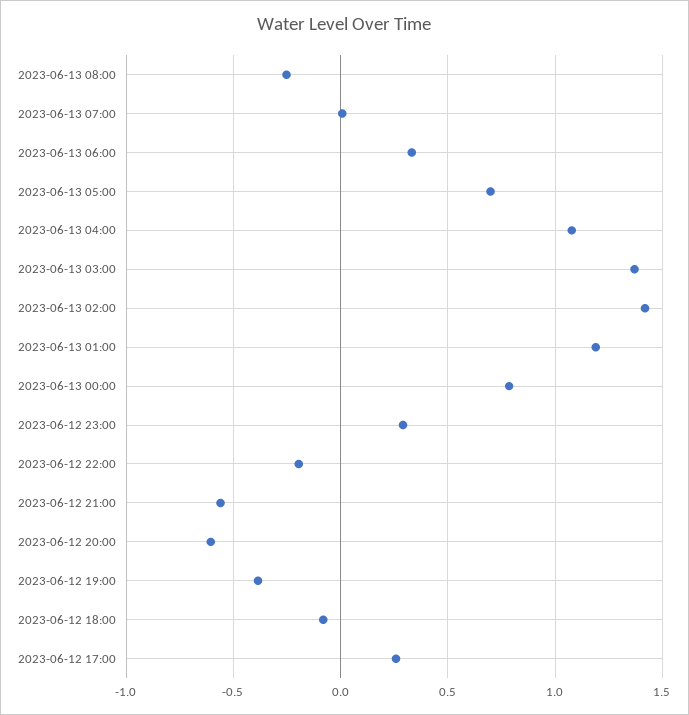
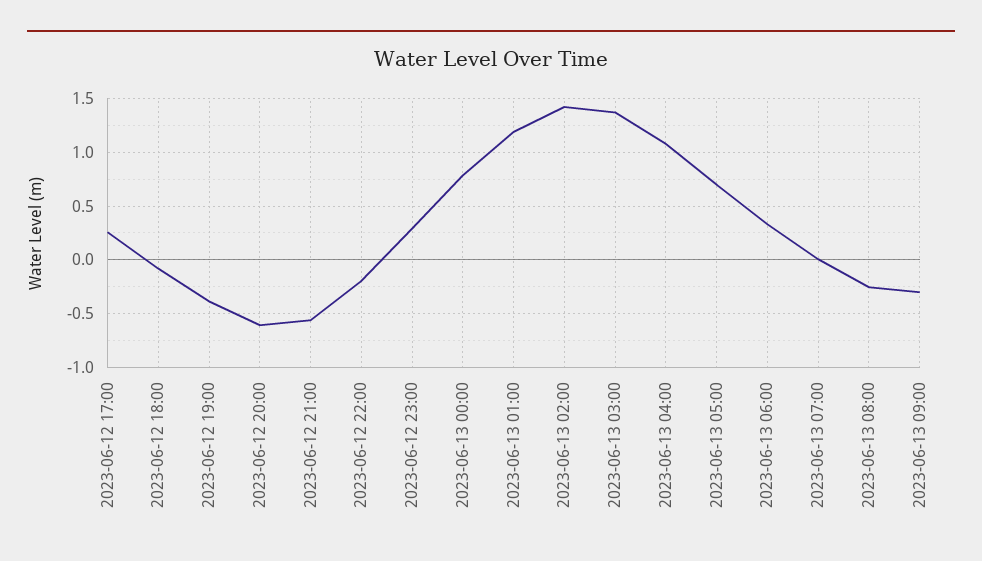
2023-06-13 09:00: none -> -0.3

